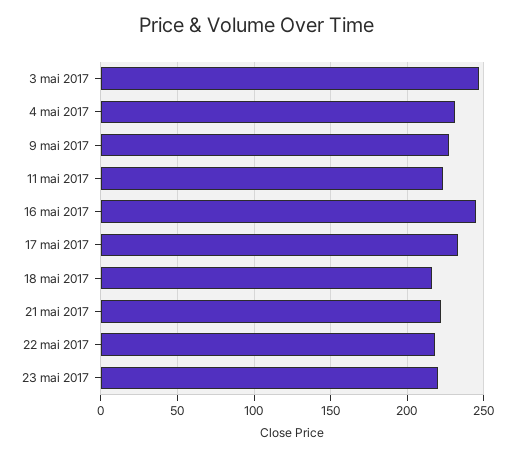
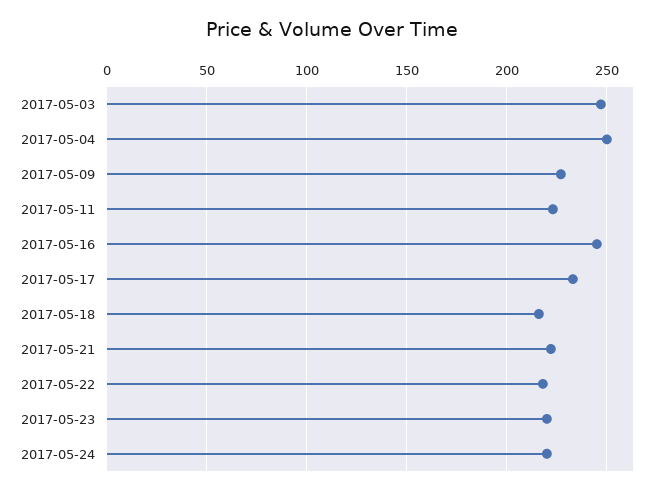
4 mai 2017: 230 -> 250
2017-05-24: none -> 220

